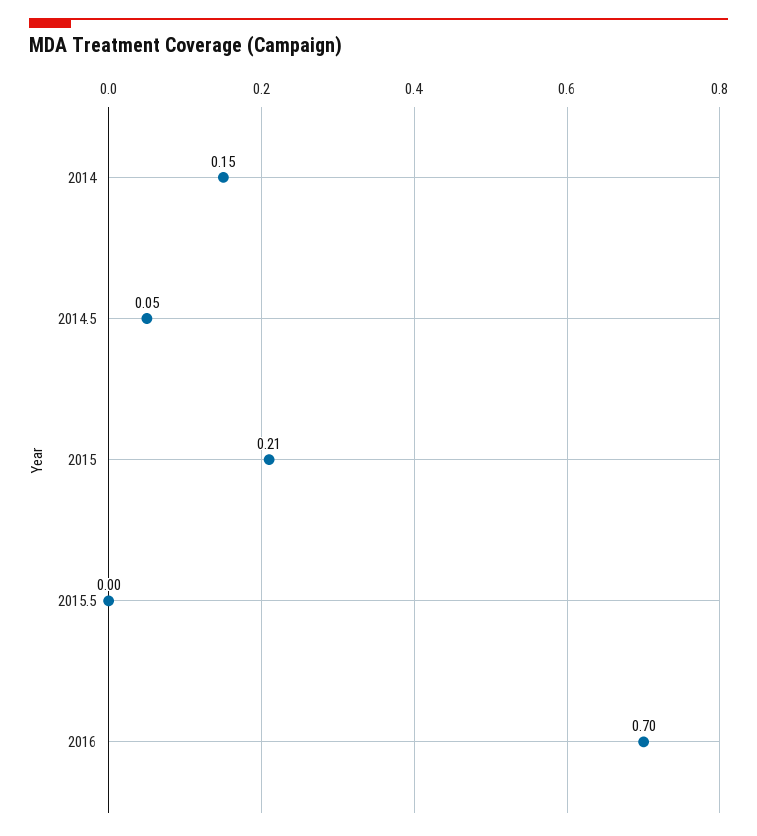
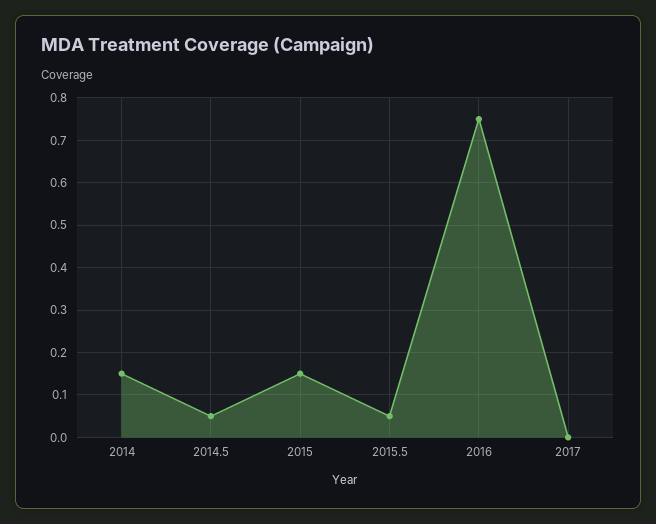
2015: 0.21 -> 0.15
2015.5: 0 -> 0.05
2016: 0.7 -> 0.75
2017: none -> 0

